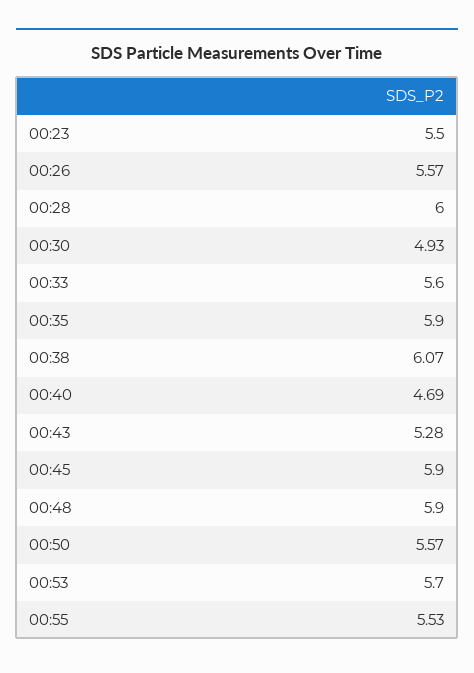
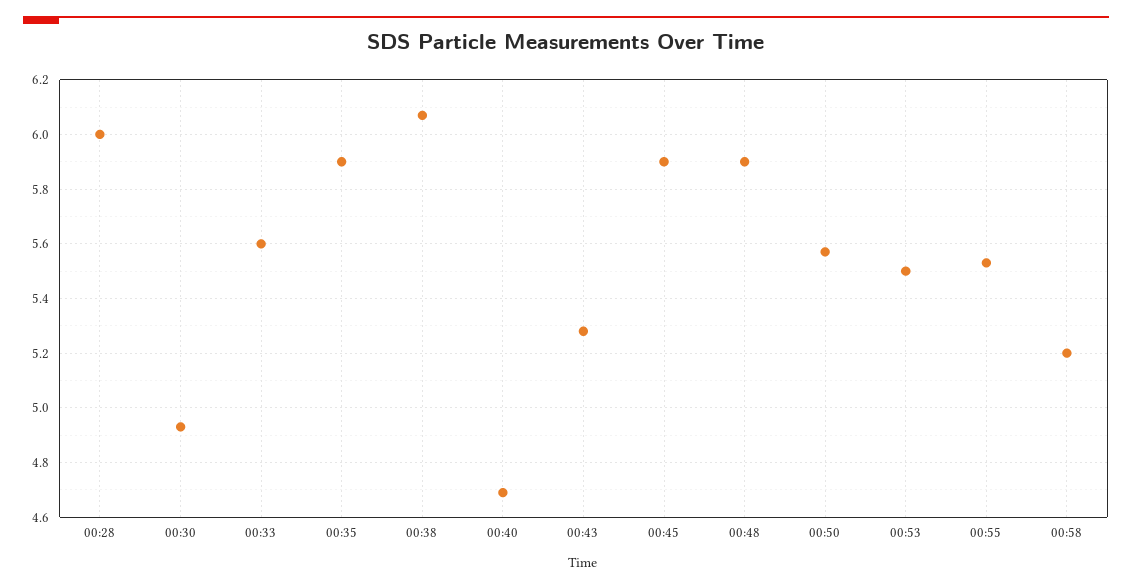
00:23: 5.5 -> none
00:26: 5.57 -> none
00:53: 5.7 -> 5.5
00:58: none -> 5.2

